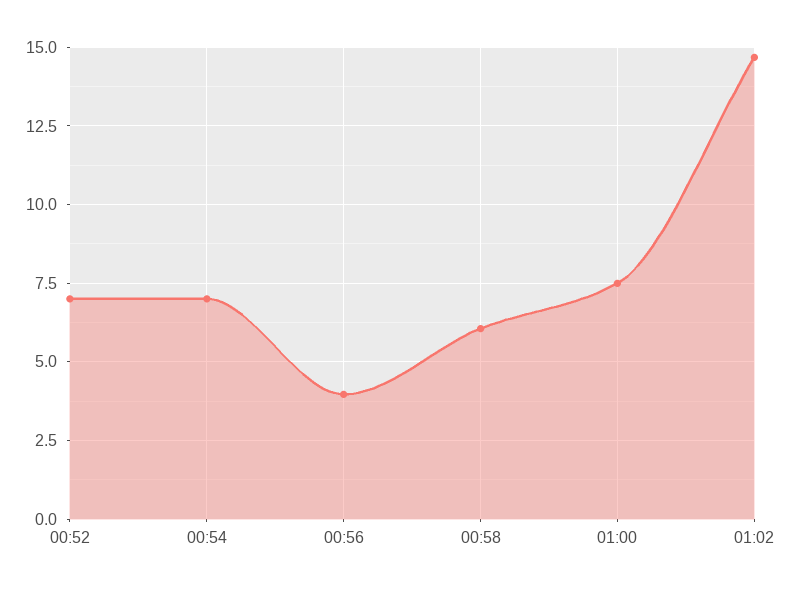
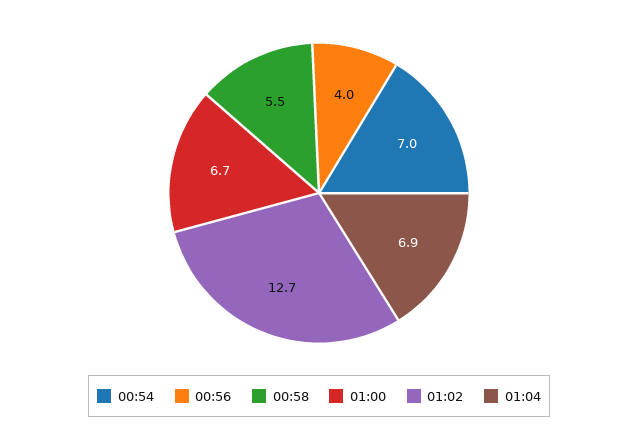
00:52: 7 -> none
00:58: 6 -> 5.5
01:00: 7.5 -> 6.7
01:02: 14.75 -> 12.7
01:04: none -> 6.9

